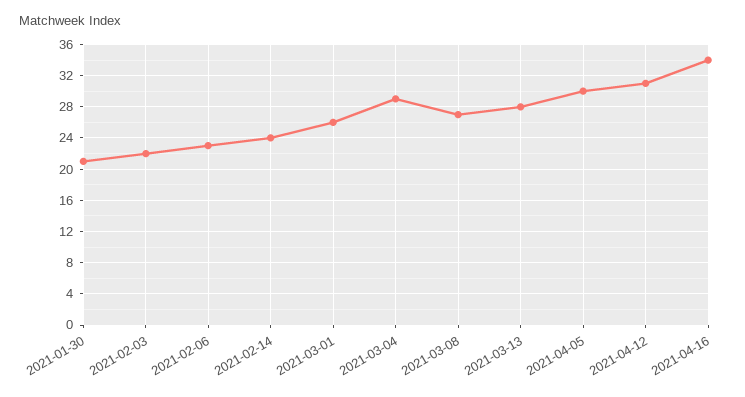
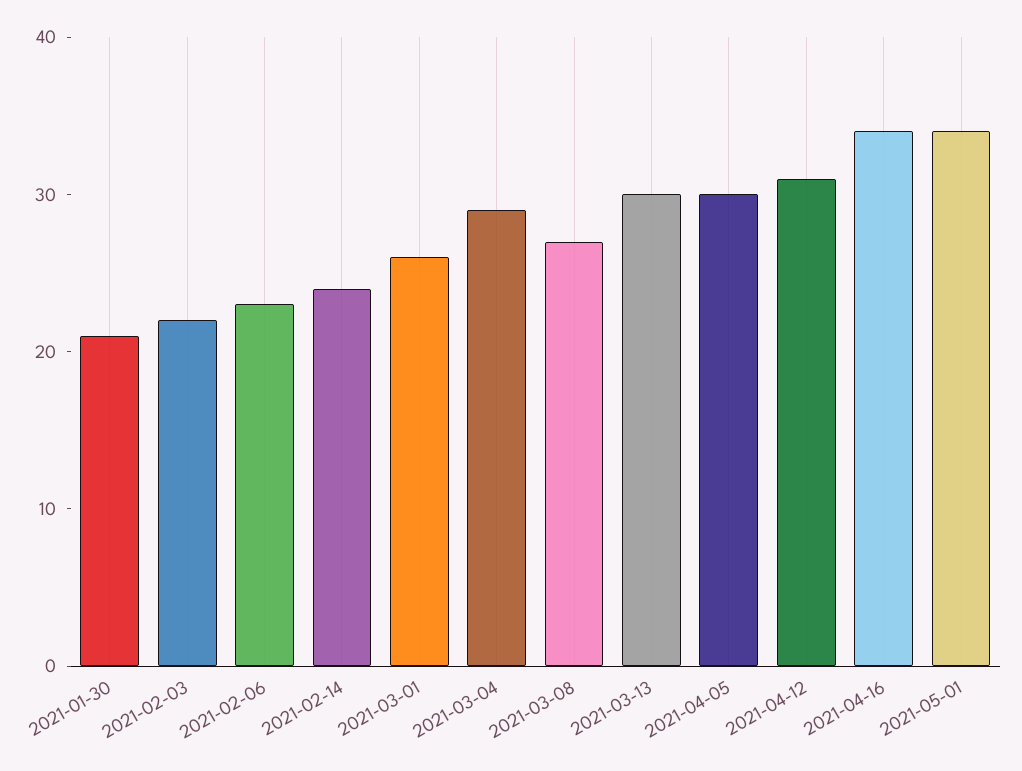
2021-03-13: 28 -> 30
2021-05-01: none -> 34

